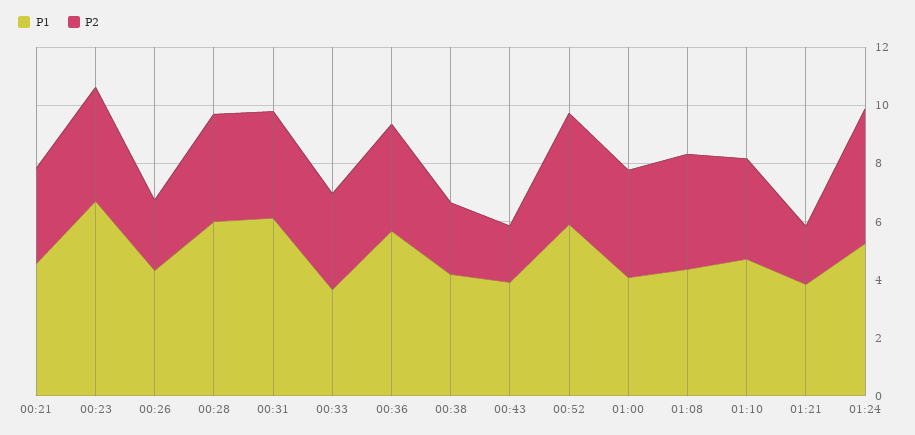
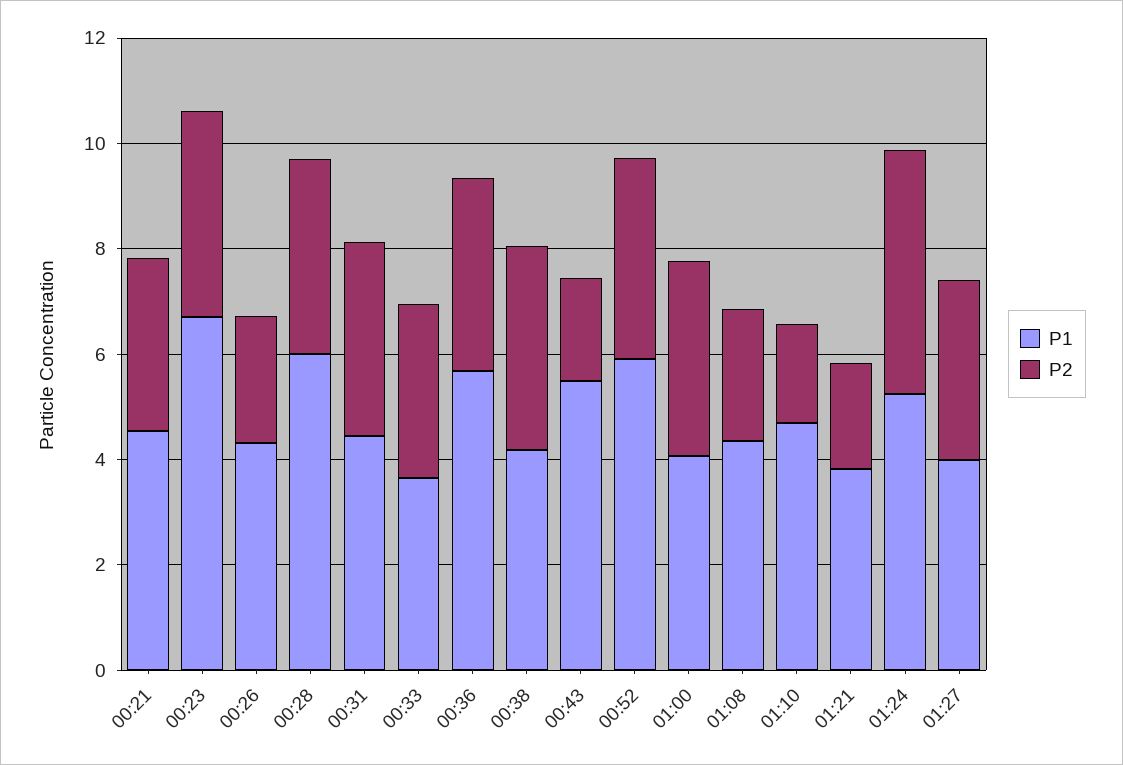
P1, 00:31: 6 -> 4.5
P2, 00:38: 2.5 -> 4
P1, 00:43: 4 -> 5.5
P2, 01:08: 4 -> 2.5
P2, 01:10: 3.5 -> 2
P1, 01:27: none -> 4
P2, 01:27: none -> 3.5

